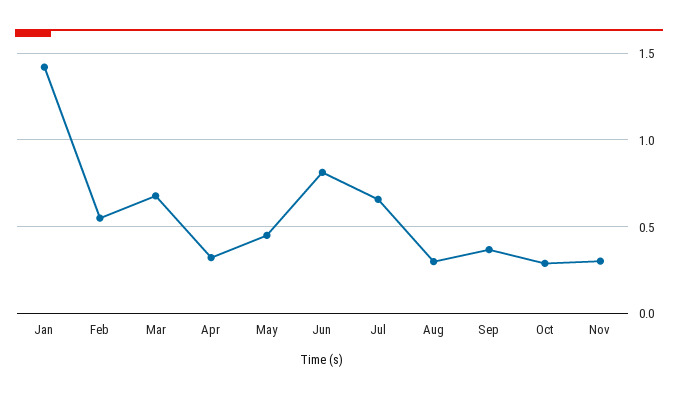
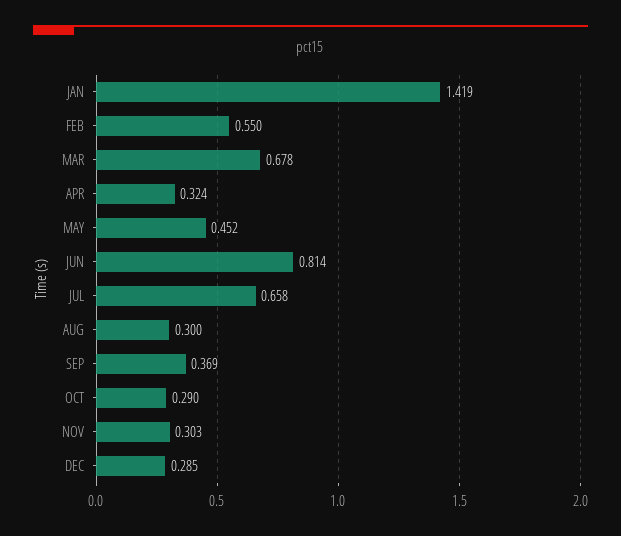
DEC: none -> 0.285

